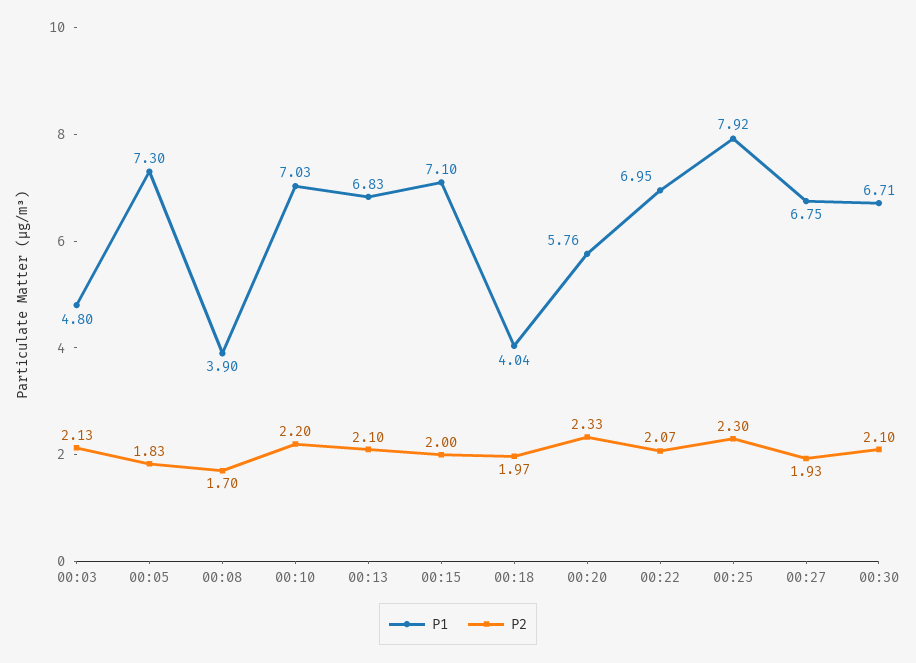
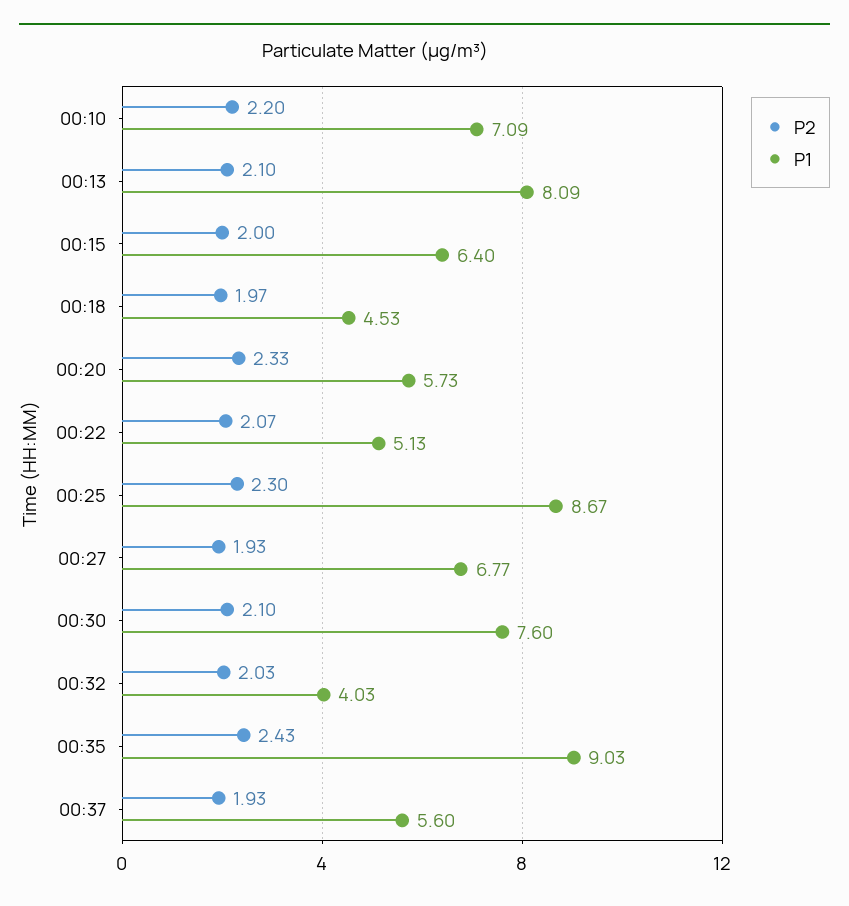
P1, 00:03: 4.8 -> none
P2, 00:03: 2.13 -> none
P1, 00:05: 7.3 -> none
P2, 00:05: 1.83 -> none
P1, 00:08: 3.9 -> none
P2, 00:08: 1.7 -> none
P1, 00:10: 7.03 -> 7.09
P1, 00:13: 6.83 -> 8.09
P1, 00:15: 7.1 -> 6.4
P1, 00:18: 4.04 -> 4.53
P1, 00:20: 5.76 -> 5.73
P1, 00:22: 6.95 -> 5.13
P1, 00:25: 7.92 -> 8.67
P1, 00:27: 6.75 -> 6.77
P1, 00:30: 6.71 -> 7.6
P2, 00:32: none -> 2.03
P1, 00:32: none -> 4.03
P2, 00:35: none -> 2.43
P1, 00:35: none -> 9.03
P2, 00:37: none -> 1.93
P1, 00:37: none -> 5.6

